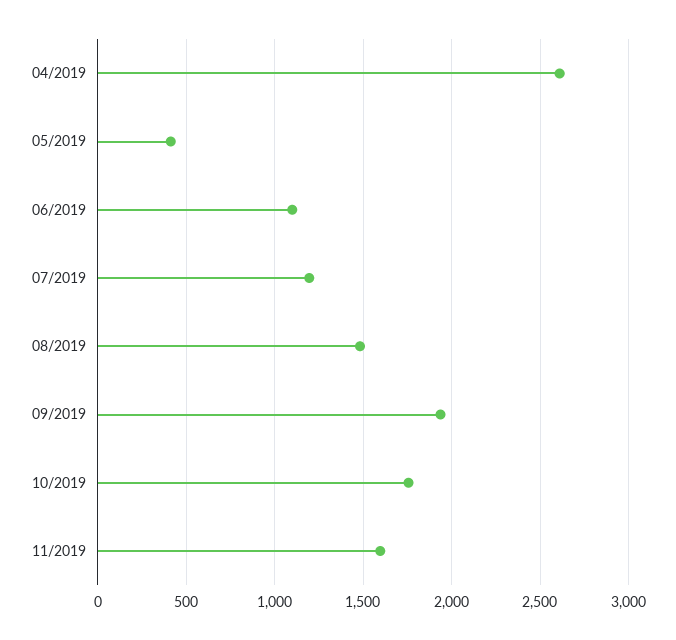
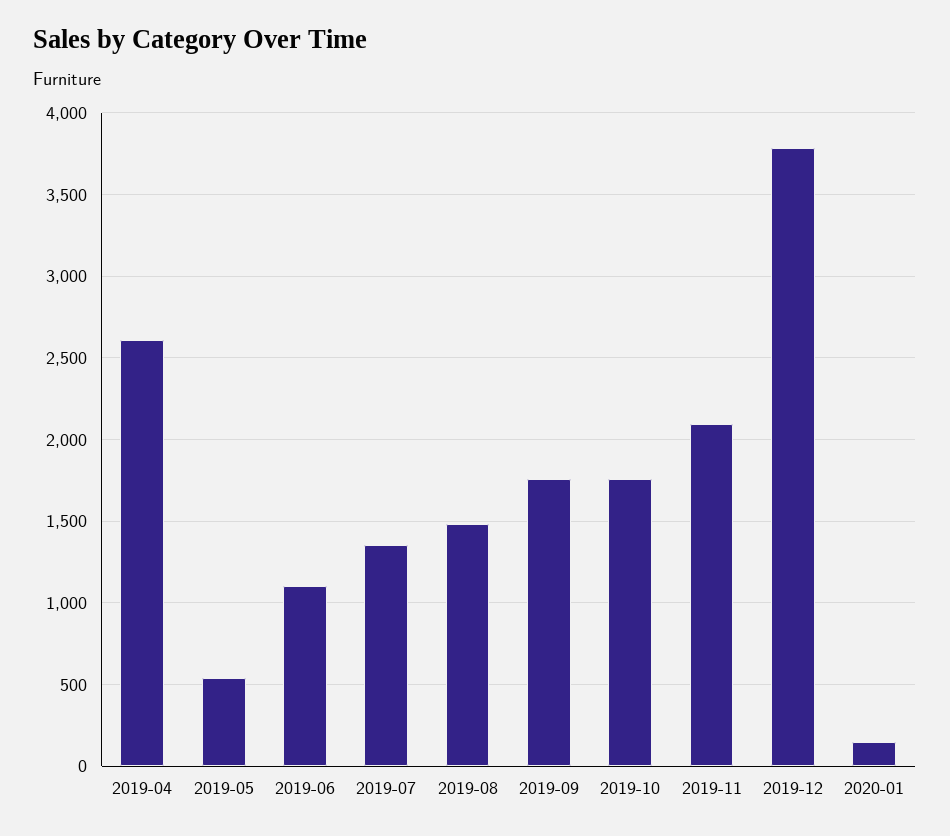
05/2019: 400 -> 550
07/2019: 1200 -> 1350
09/2019: 1950 -> 1750
11/2019: 1600 -> 2100
2019-12: none -> 3800
2020-01: none -> 150

